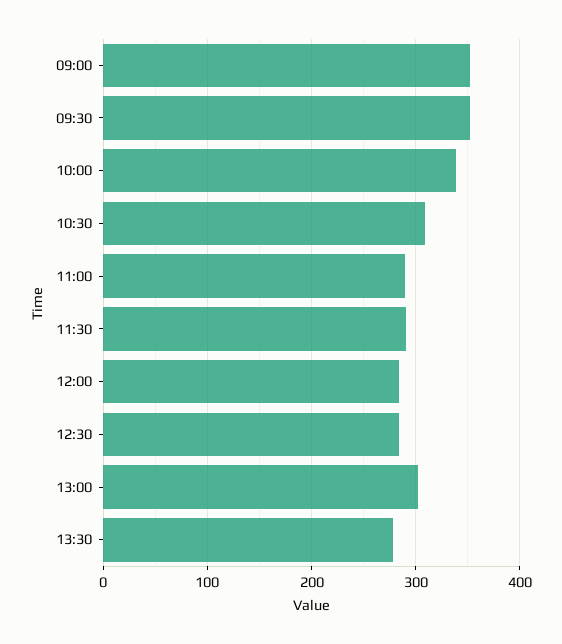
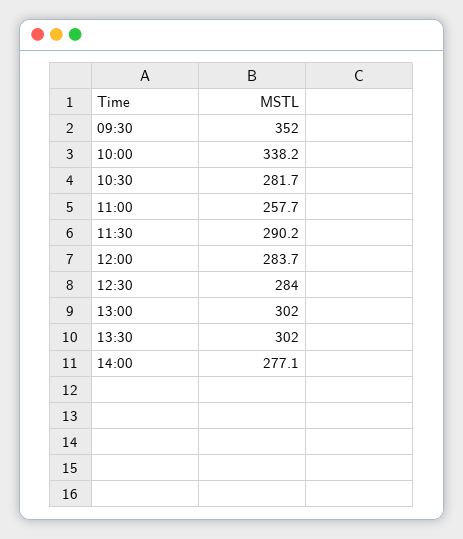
09:00: 350 -> none
10:30: 310 -> 281.7
11:00: 290 -> 257.7
13:30: 280 -> 302
14:00: none -> 277.1

